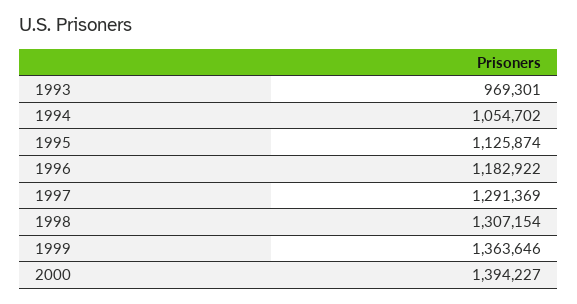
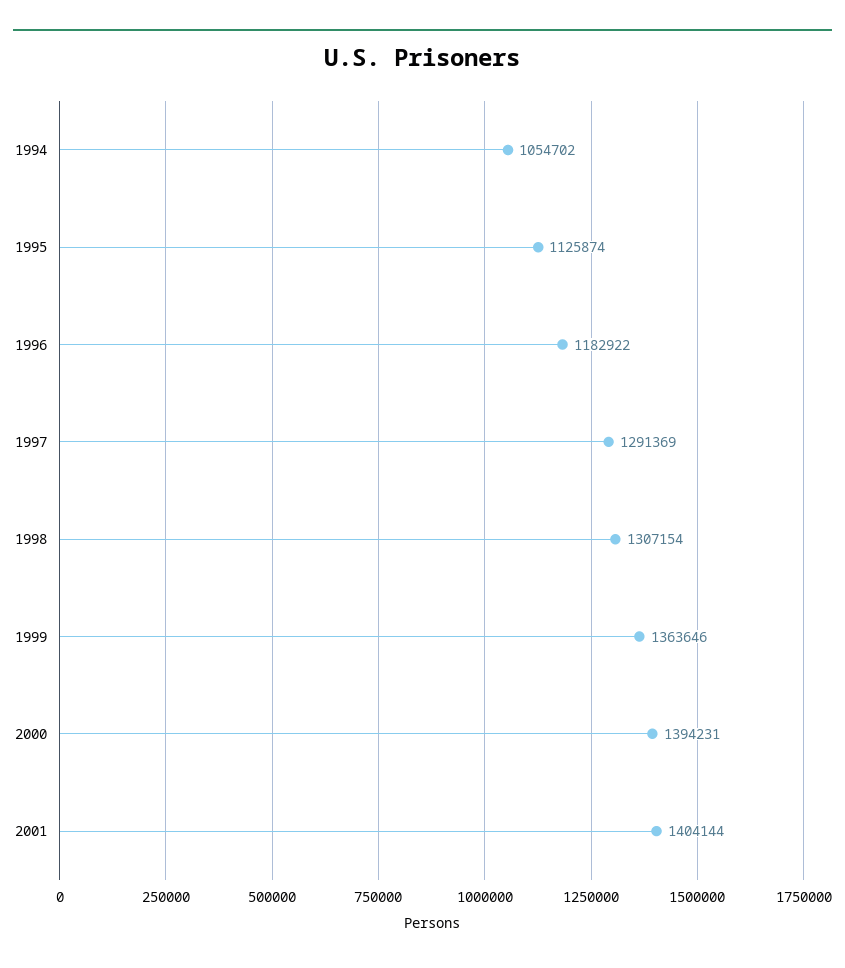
1993: 969301 -> none
2000: 1394227 -> 1394231
2001: none -> 1404144

